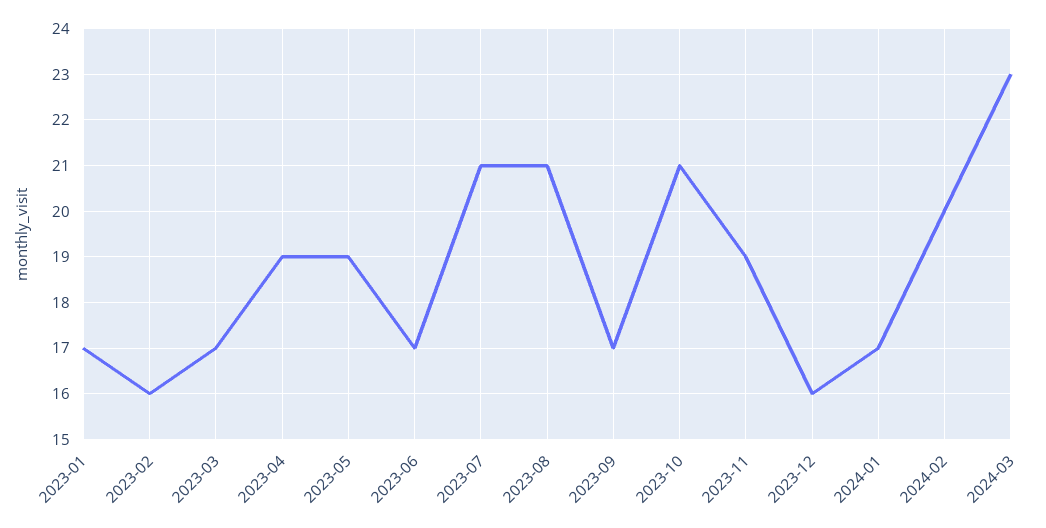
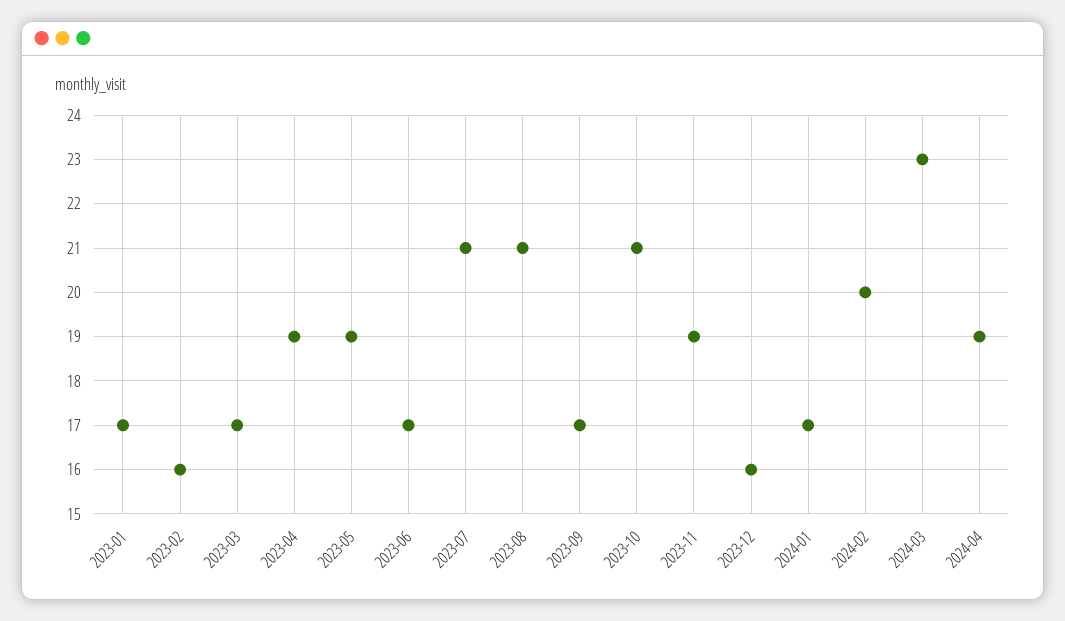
2024-04: none -> 19

